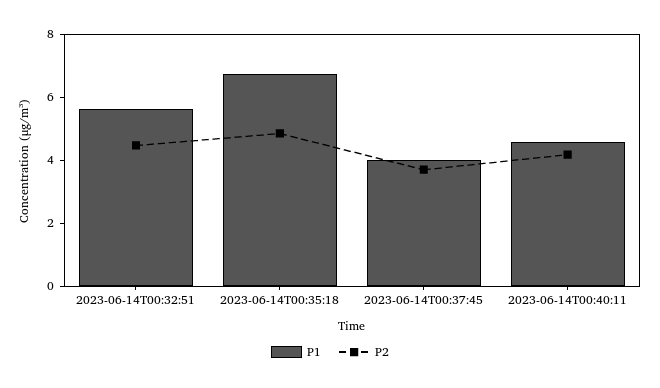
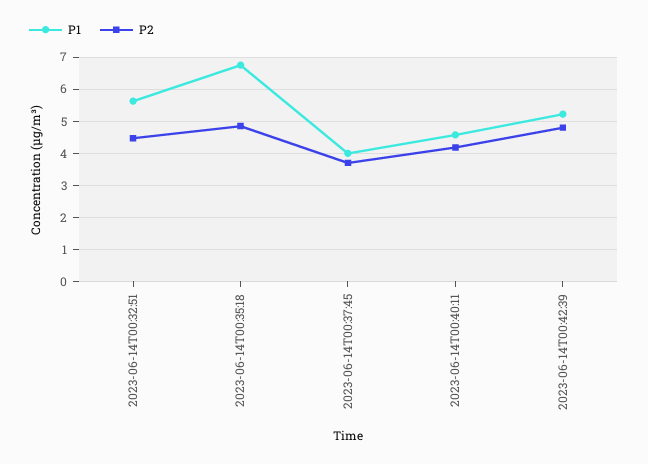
P1, 2023-06-14T00:42:39: none -> 5.2
P2, 2023-06-14T00:42:39: none -> 4.8

